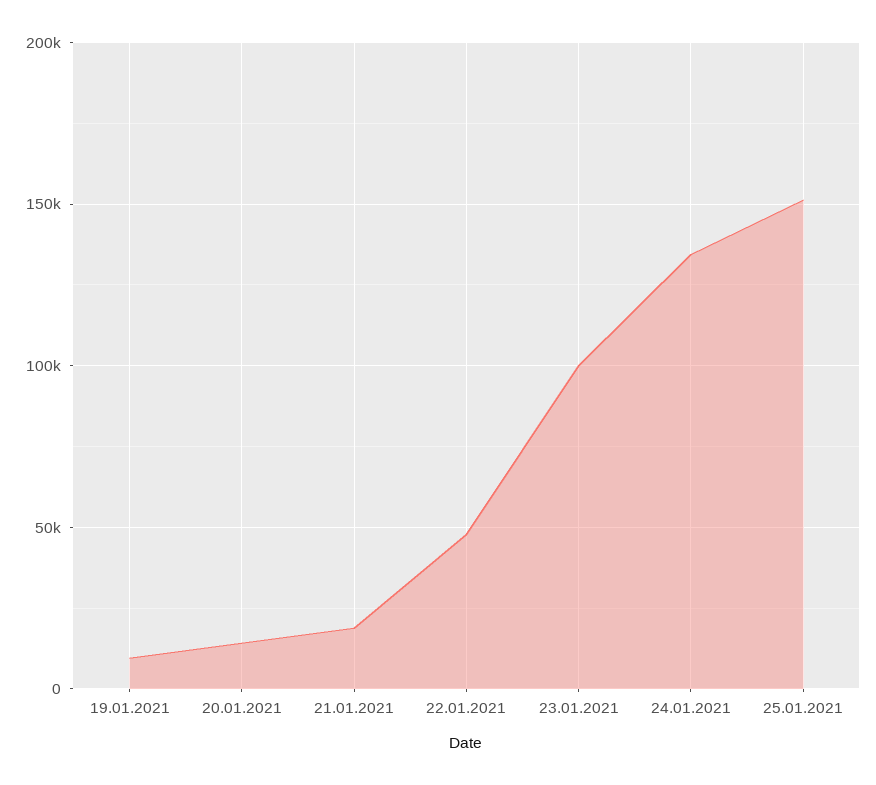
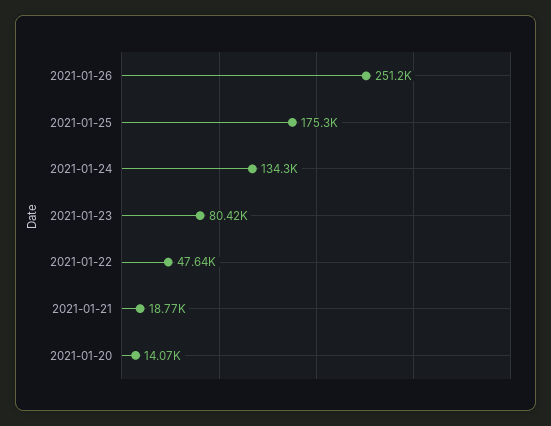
19.01.2021: 10000 -> none
23.01.2021: 100000 -> 80420
25.01.2021: 150000 -> 175300
2021-01-26: none -> 251200

